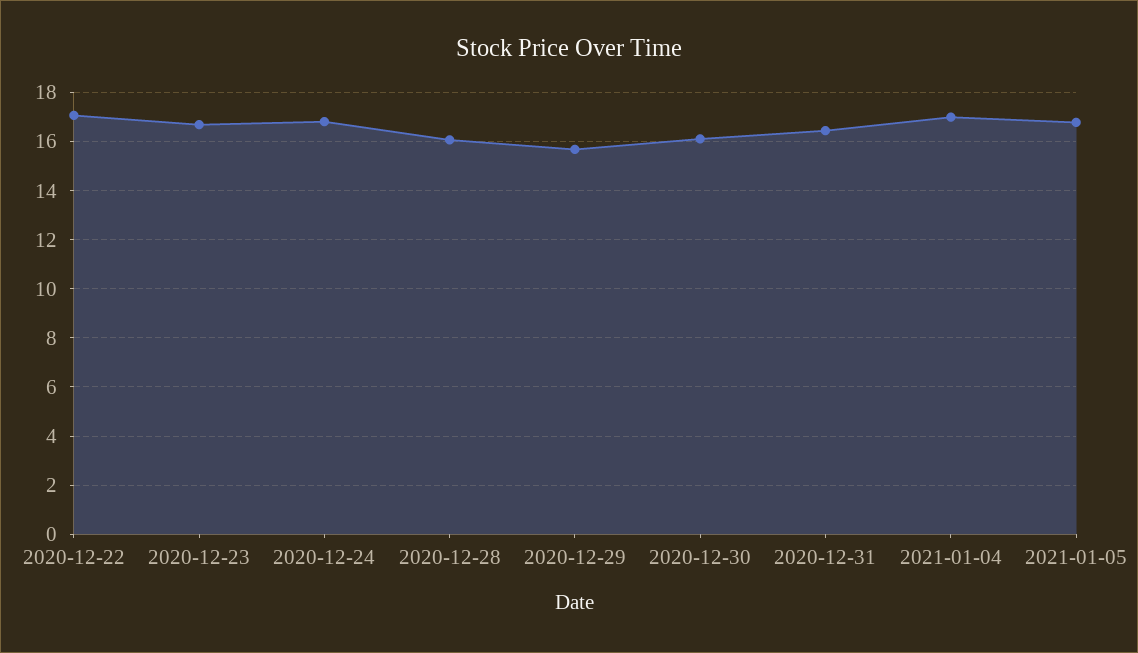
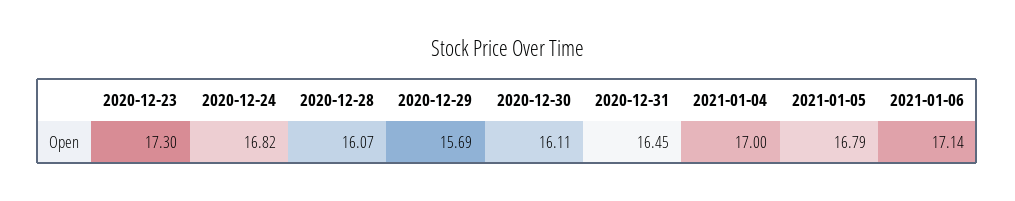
2020-12-22: 17 -> none
2020-12-23: 16.75 -> 17.3
2021-01-06: none -> 17.14

